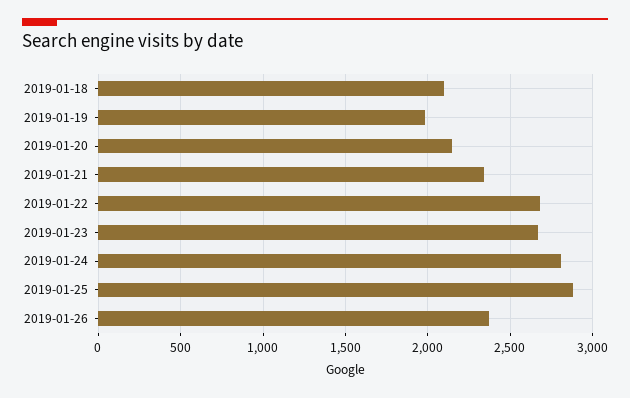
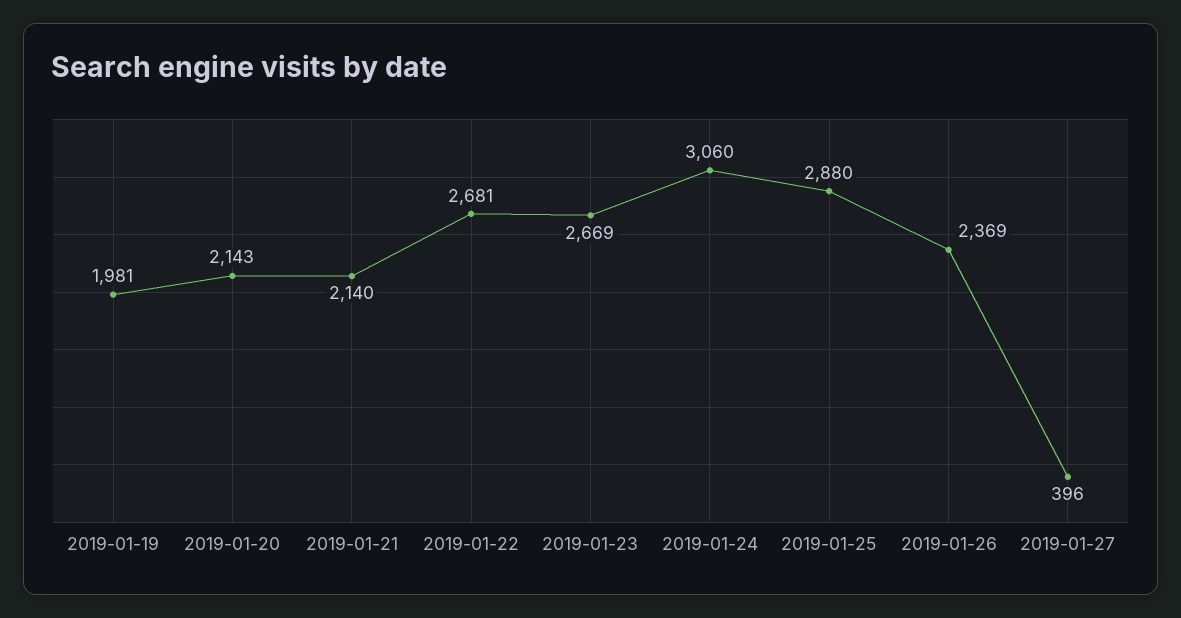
2019-01-18: 2100 -> none
2019-01-21: 2350 -> 2140
2019-01-24: 2800 -> 3060
2019-01-27: none -> 396

